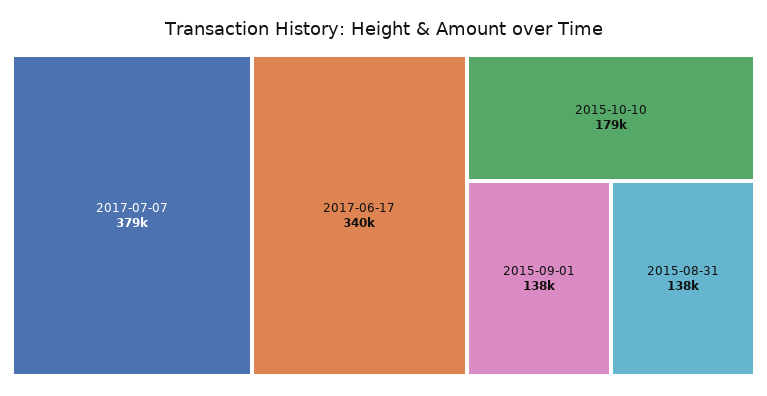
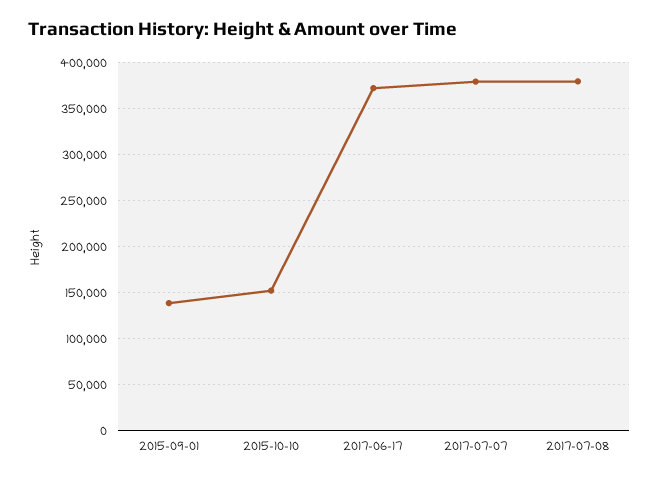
2017-06-17: 340000 -> 370000
2015-10-10: 179000 -> 150000
2015-08-31: 138000 -> none
2017-07-08: none -> 380000

